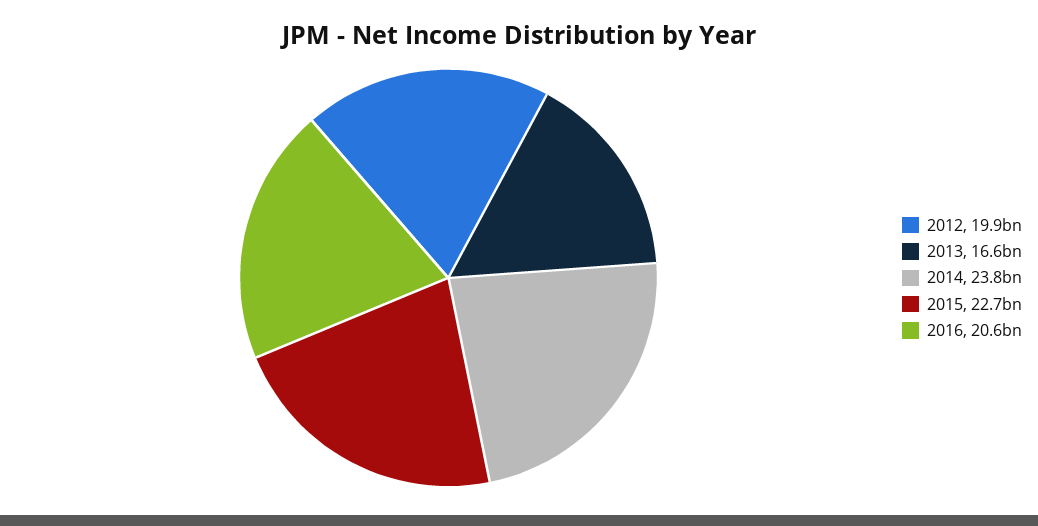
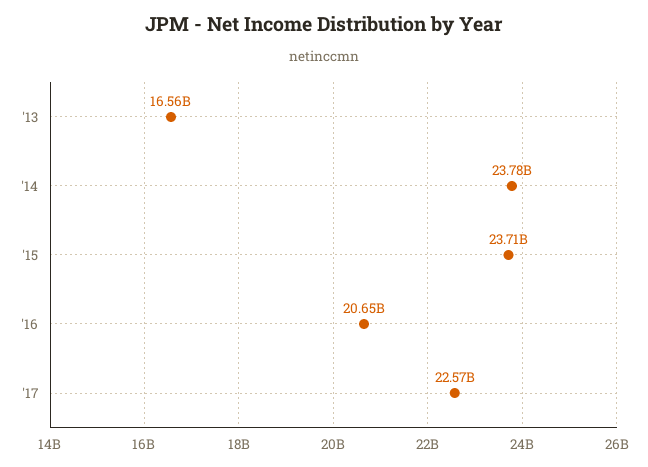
2012: 19900000000 -> none
2015: 22700000000 -> 23710000000
'17: none -> 22570000000

